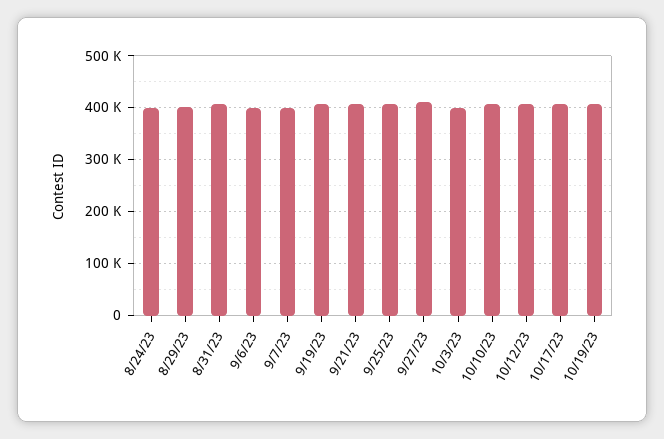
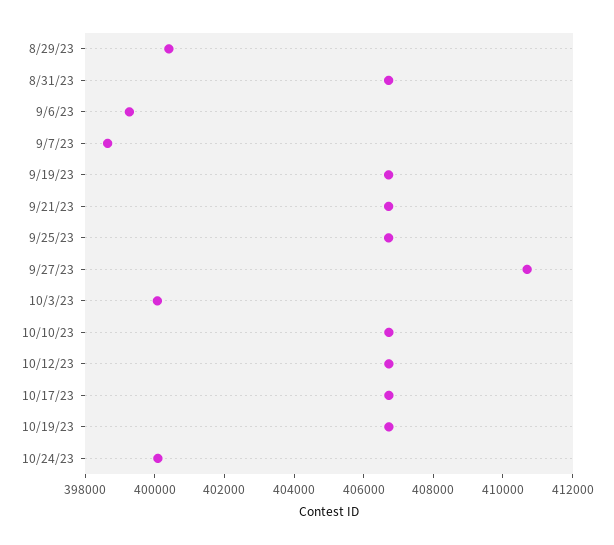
8/24/23: 400000 -> none
10/24/23: none -> 400000

